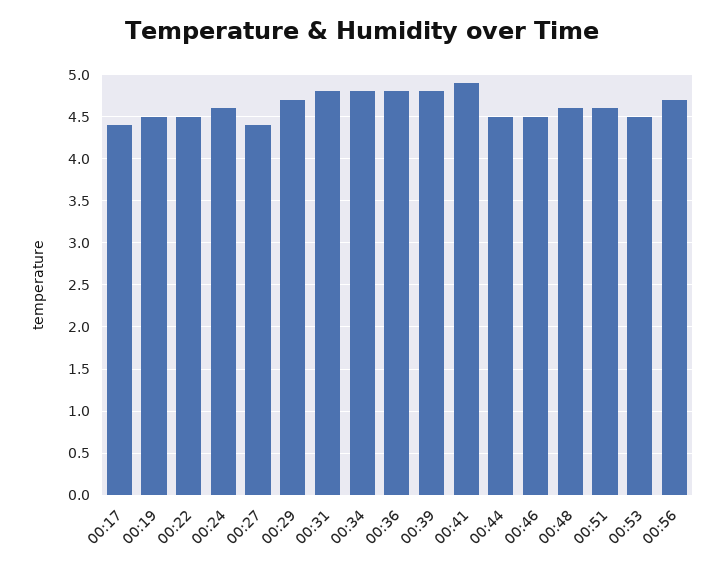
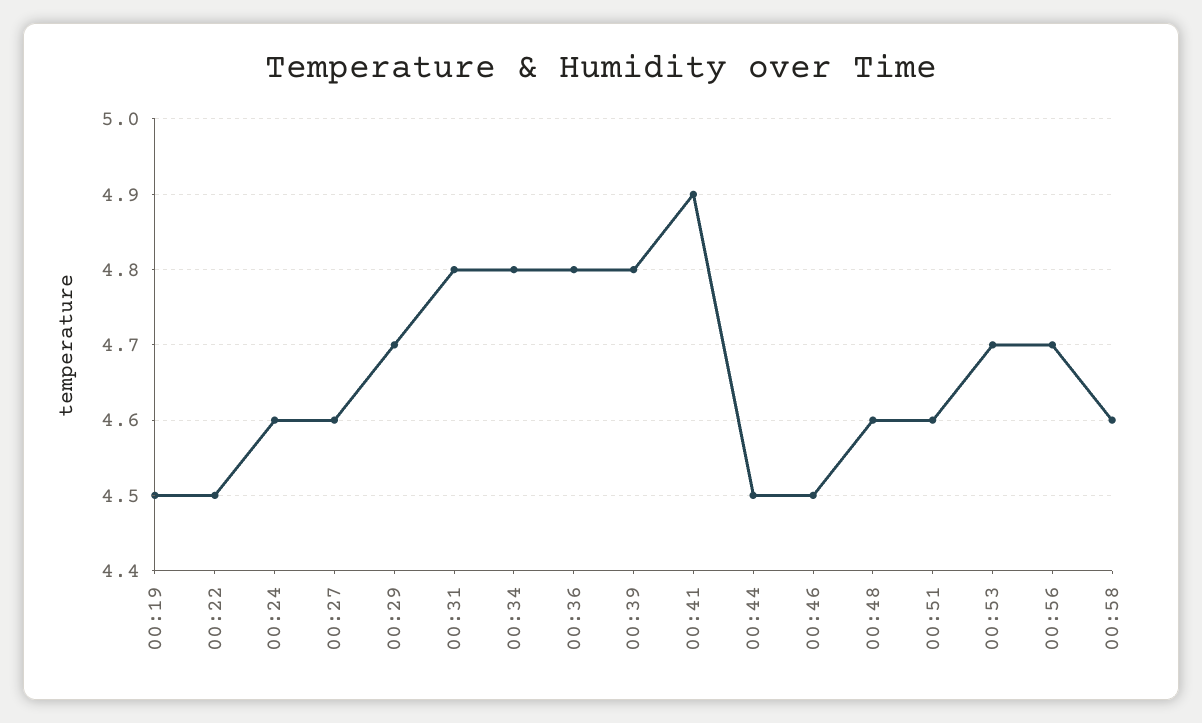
00:17: 4.4 -> none
00:27: 4.4 -> 4.6
00:53: 4.5 -> 4.7
00:58: none -> 4.6

